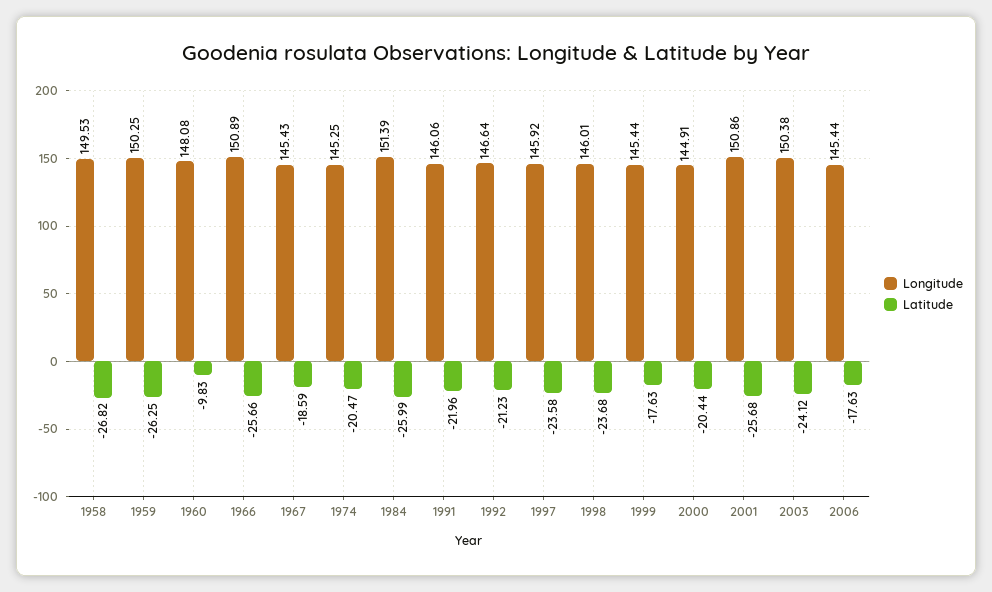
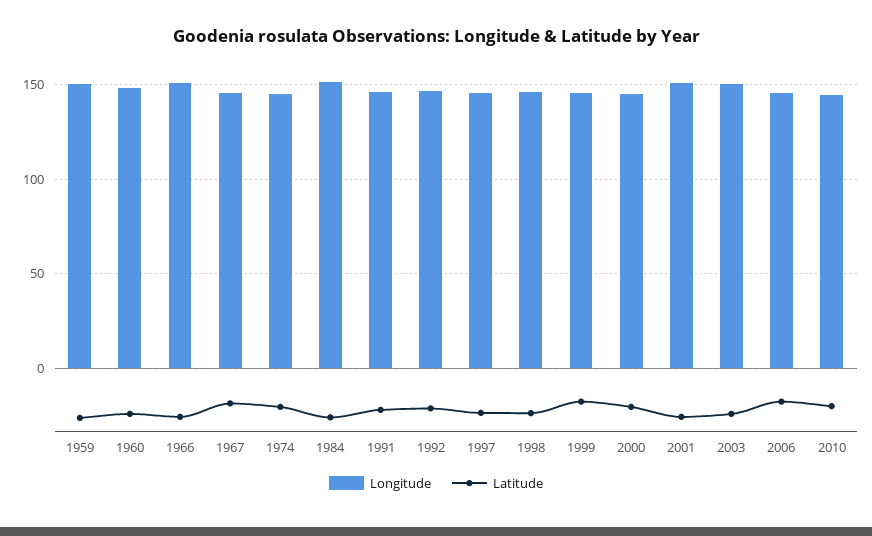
Longitude, 1958: 149.53 -> none
Latitude, 1958: -26.82 -> none
Latitude, 1960: -9.83 -> -25
Longitude, 2010: none -> 145
Latitude, 2010: none -> -20

